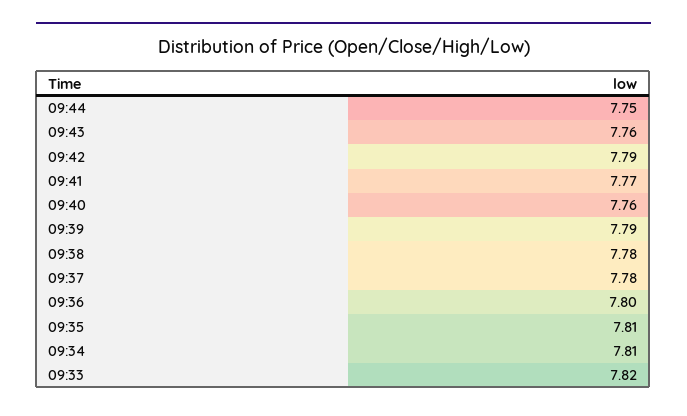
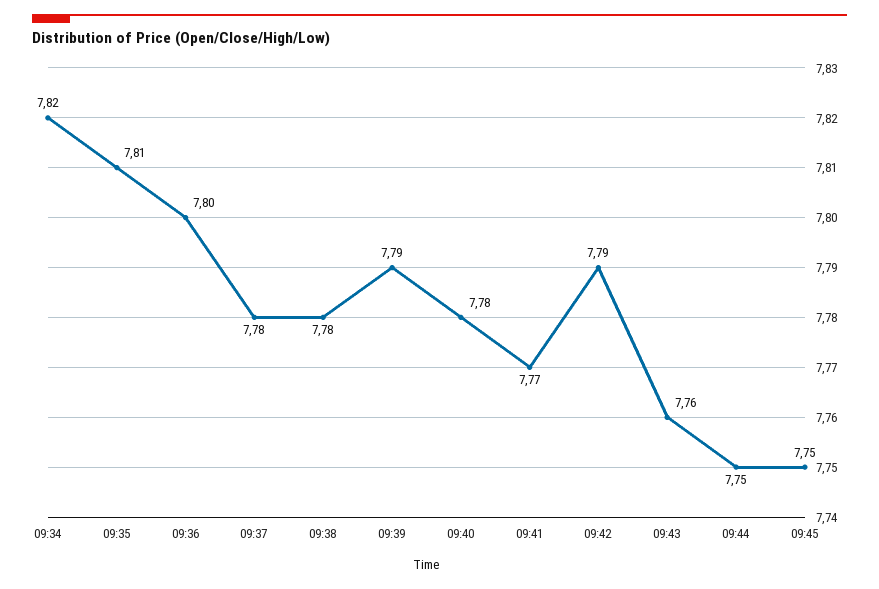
09:40: 7.76 -> 7.78
09:34: 7.81 -> 7.82
09:33: 7.82 -> none
09:45: none -> 7.75

